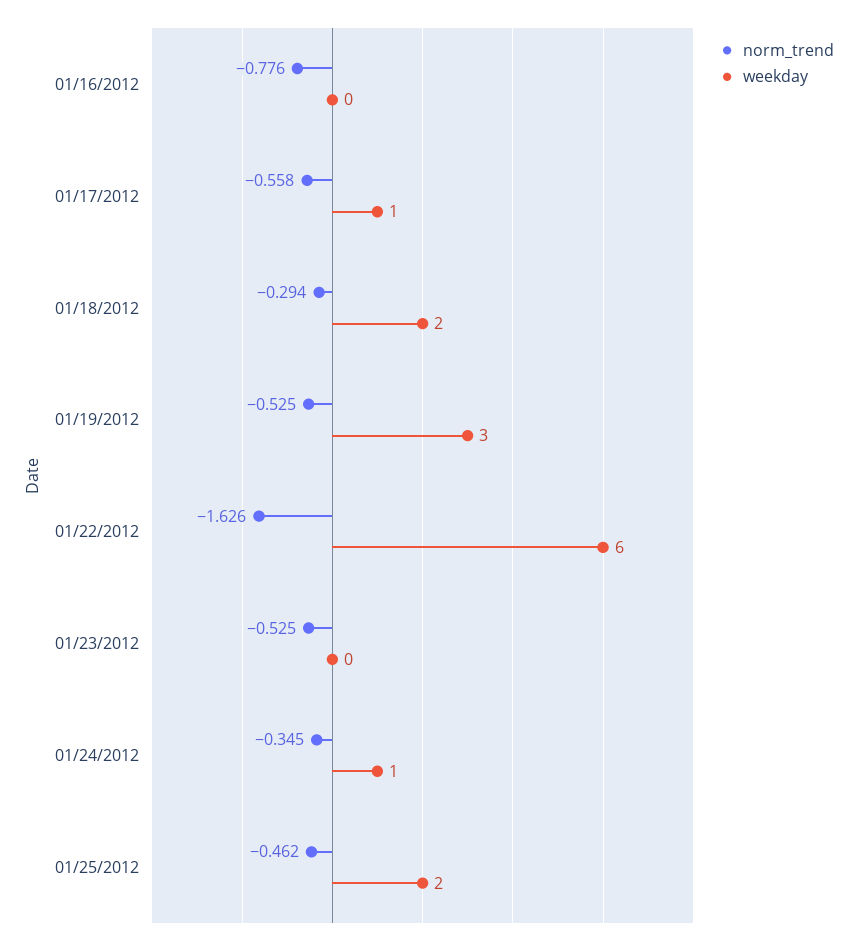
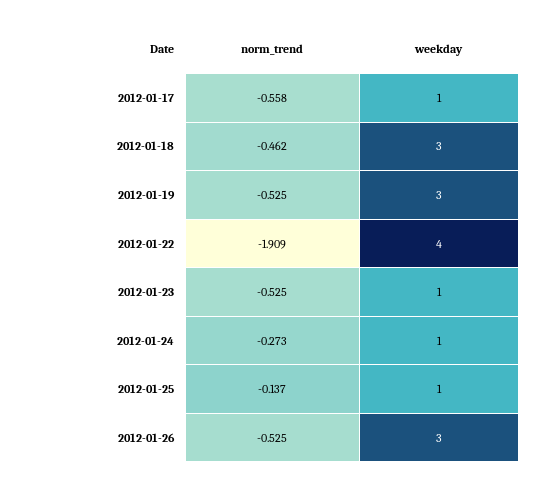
norm_trend, 01/16/2012: -0.776 -> none
weekday, 01/16/2012: 0 -> none
norm_trend, 01/18/2012: -0.294 -> -0.462
weekday, 01/18/2012: 2 -> 3
norm_trend, 01/22/2012: -1.626 -> -1.909
weekday, 01/22/2012: 6 -> 4
weekday, 01/23/2012: 0 -> 1
norm_trend, 01/24/2012: -0.345 -> -0.273
norm_trend, 01/25/2012: -0.462 -> -0.137
weekday, 01/25/2012: 2 -> 1
norm_trend, 2012-01-26: none -> -0.525
weekday, 2012-01-26: none -> 3

